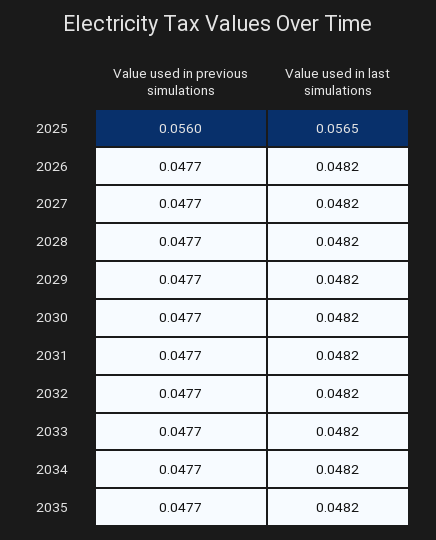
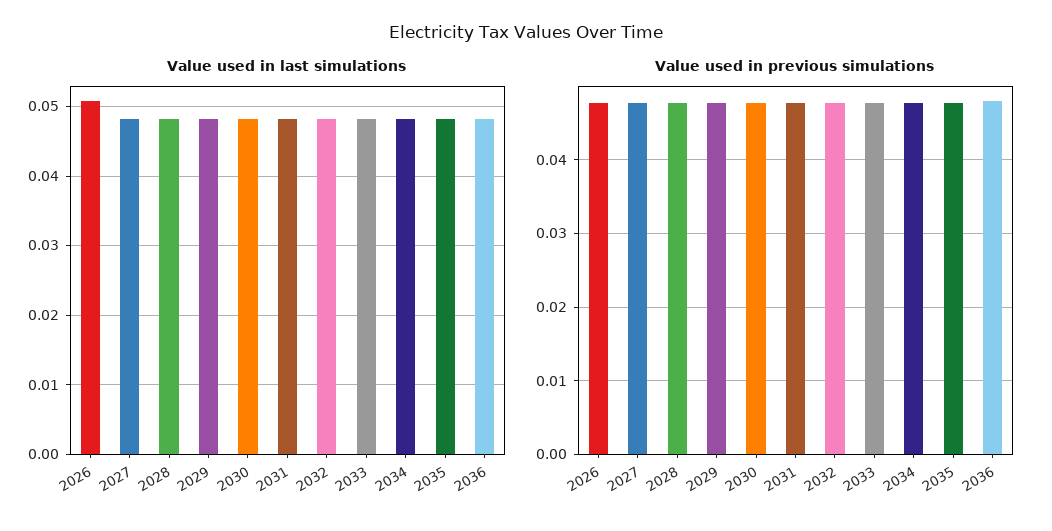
Value used in previous simulations, 2025: 0.056 -> none
Value used in last simulations, 2025: 0.0565 -> none
Value used in last simulations, 2026: 0.0482 -> 0.051
Value used in last simulations, 2036: none -> 0.048
Value used in previous simulations, 2036: none -> 0.048

